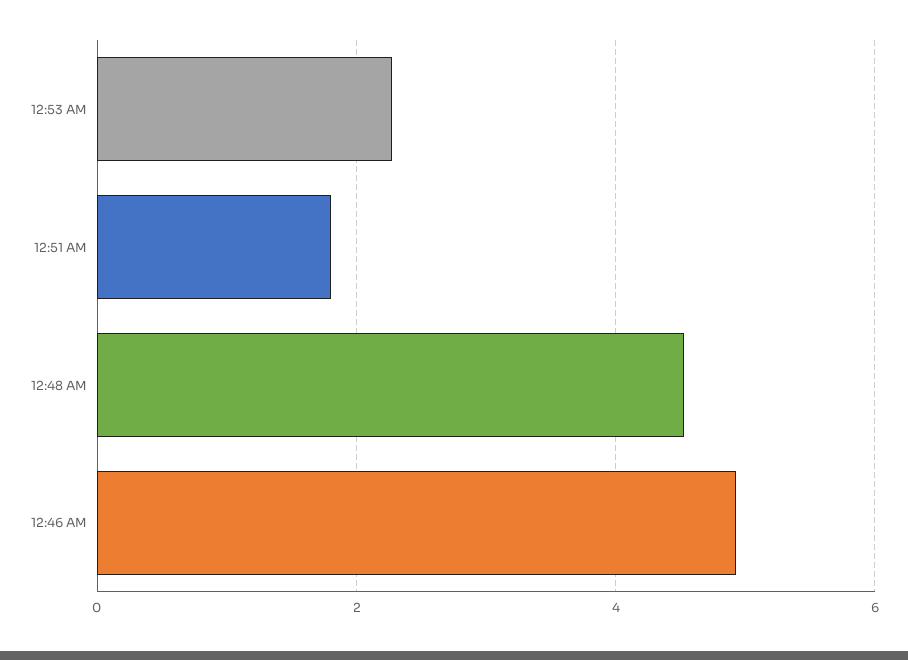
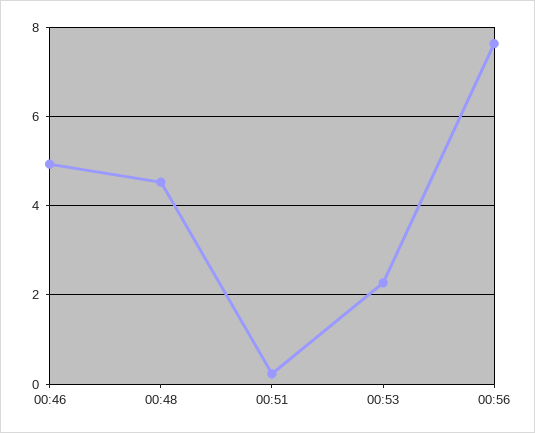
12:51 AM: 1.8 -> 0.2
00:56: none -> 7.6

